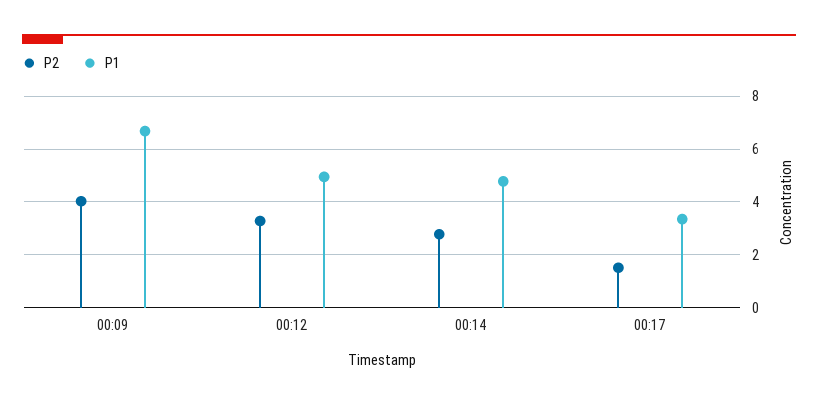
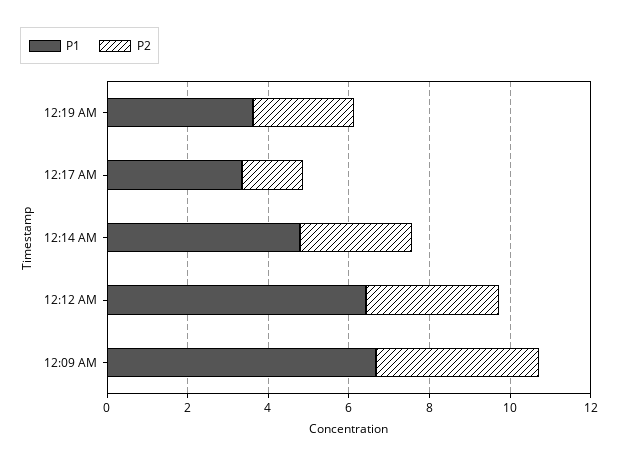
P1, 00:12: 5 -> 6.5
P1, 12:19 AM: none -> 3.5
P2, 12:19 AM: none -> 2.5

